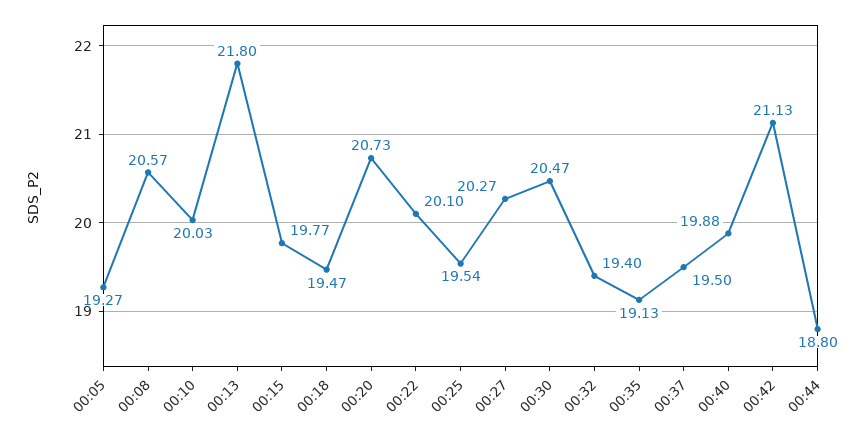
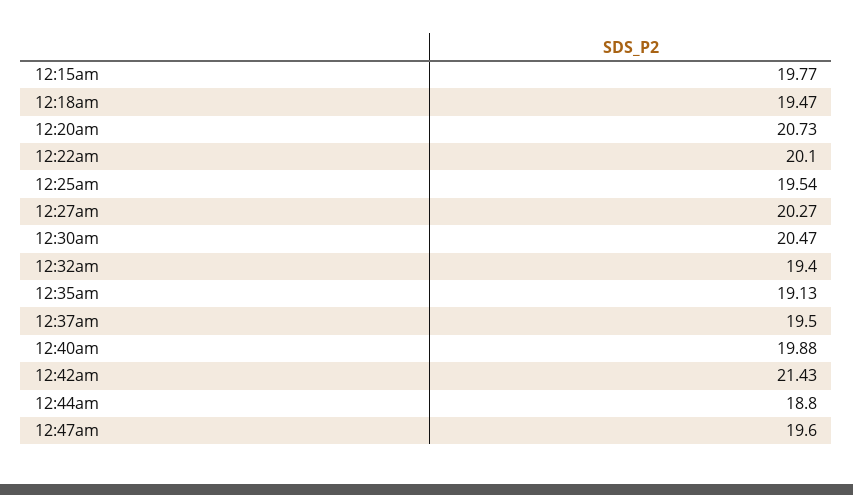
00:05: 19.27 -> none
00:08: 20.57 -> none
00:10: 20.03 -> none
00:13: 21.8 -> none
00:42: 21.13 -> 21.43
12:47am: none -> 19.6

